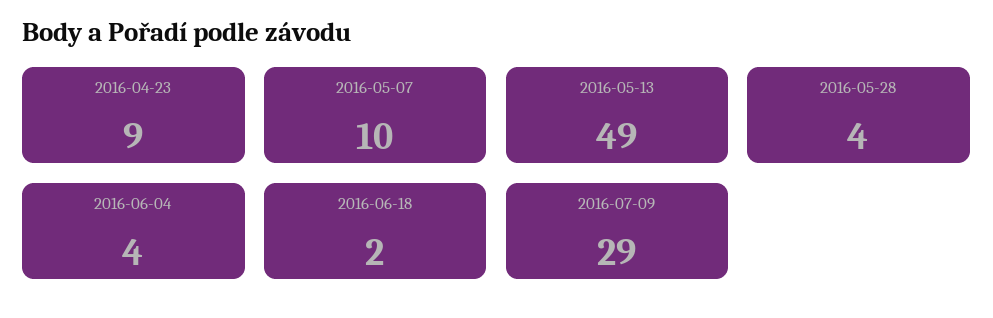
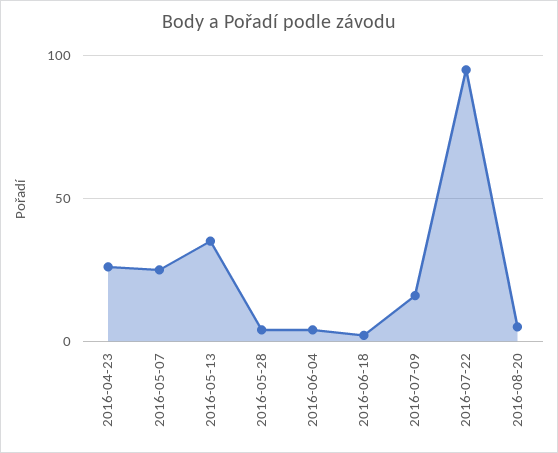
2016-04-23: 9 -> 25
2016-05-07: 10 -> 25
2016-05-13: 49 -> 35
2016-07-09: 29 -> 15
2016-07-22: none -> 95
2016-08-20: none -> 5

